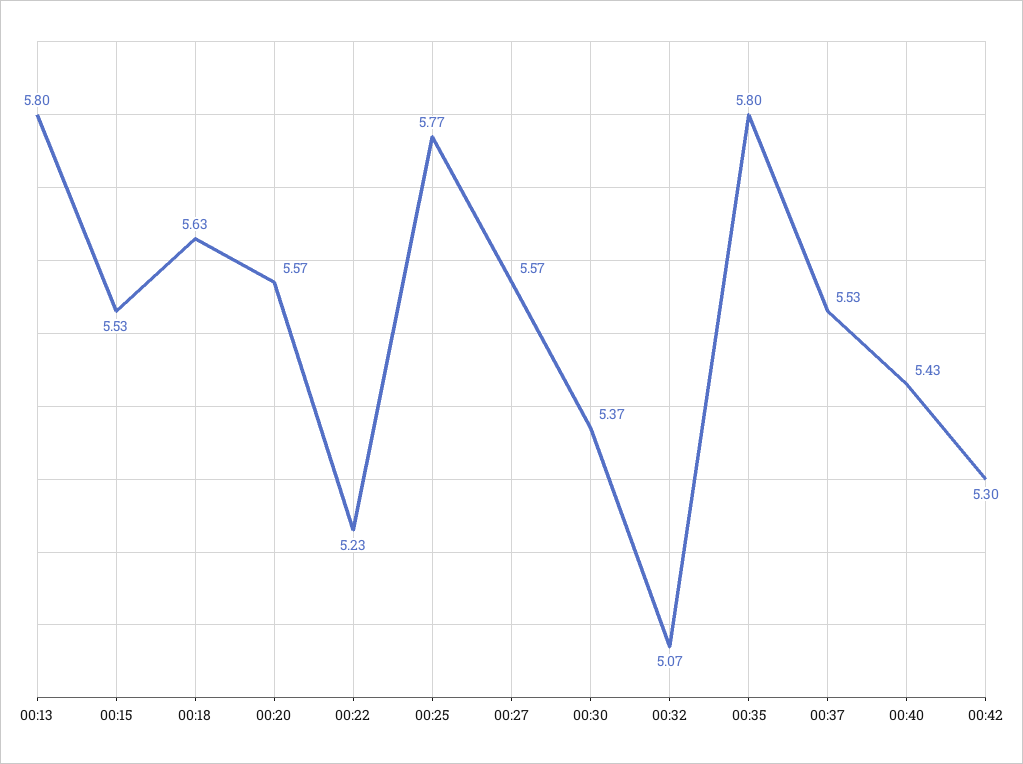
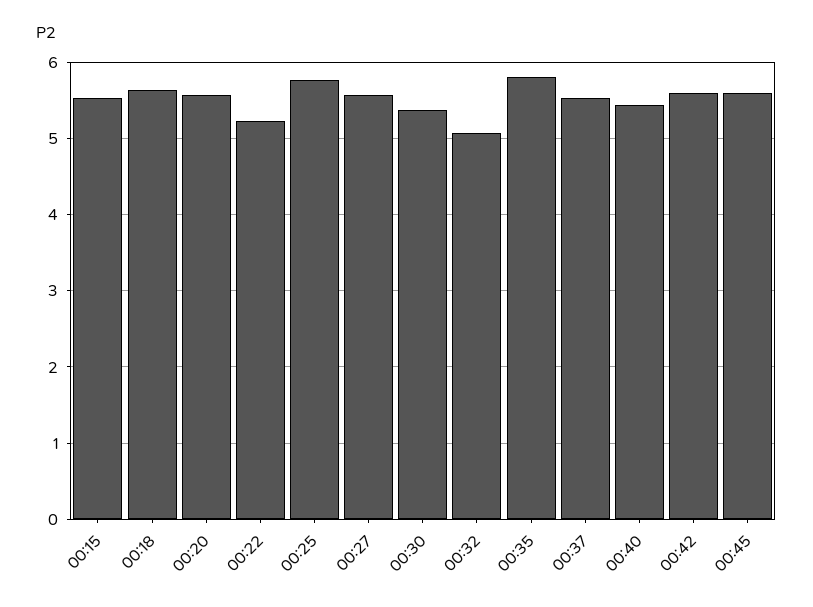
00:13: 5.8 -> none
00:42: 5.3 -> 5.6
00:45: none -> 5.6

